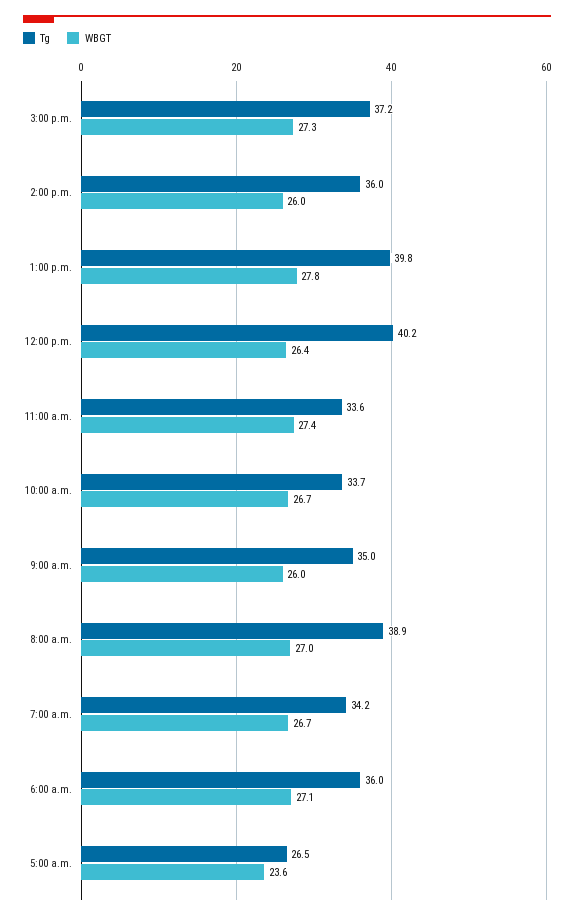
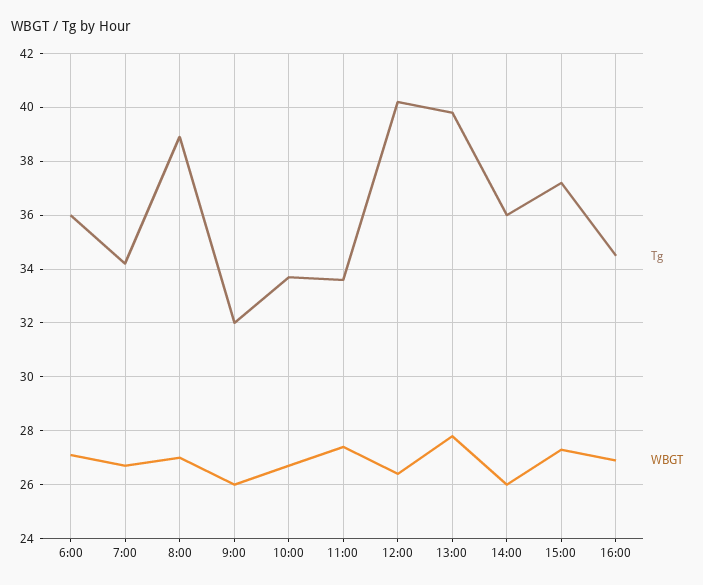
Tg, 9:00 a.m.: 35 -> 32
Tg, 5:00 a.m.: 26.5 -> none
WBGT, 5:00 a.m.: 23.6 -> none
Tg, 16:00: none -> 34.5
WBGT, 16:00: none -> 27

